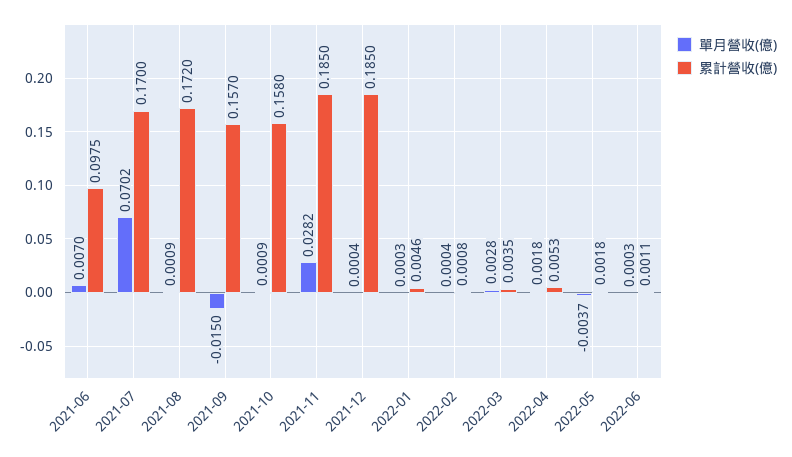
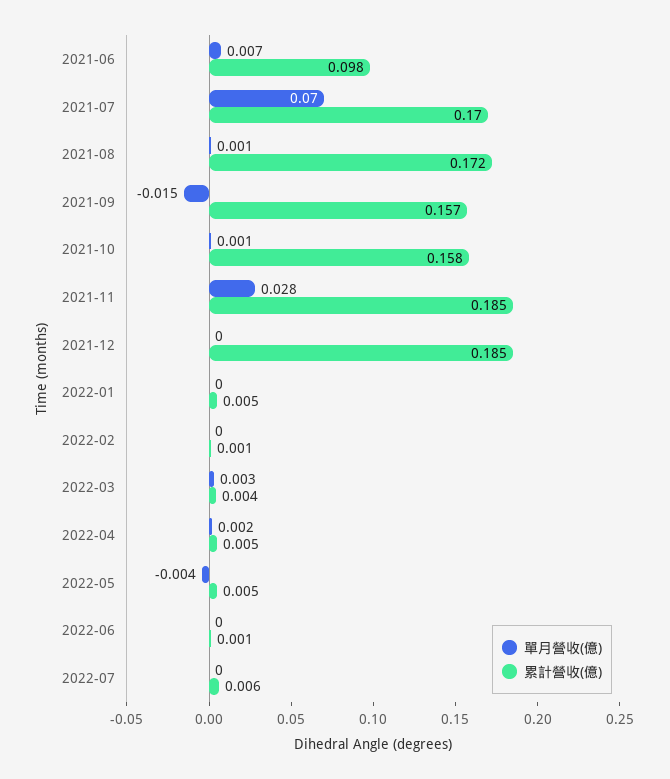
累計營收(億), 2022-05: 0.0018 -> 0.005
單月營收(億), 2022-07: none -> 0
累計營收(億), 2022-07: none -> 0.006

